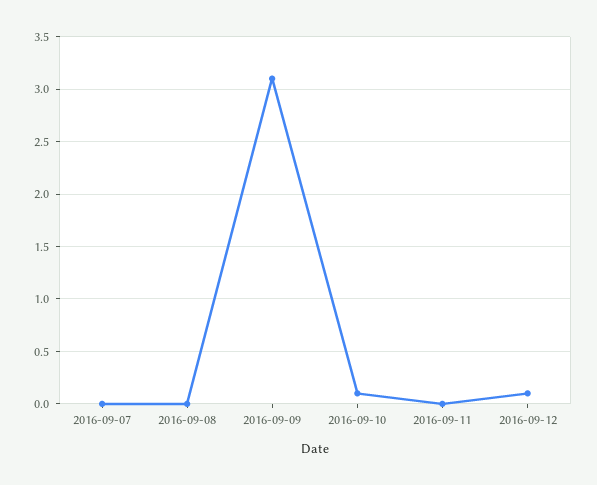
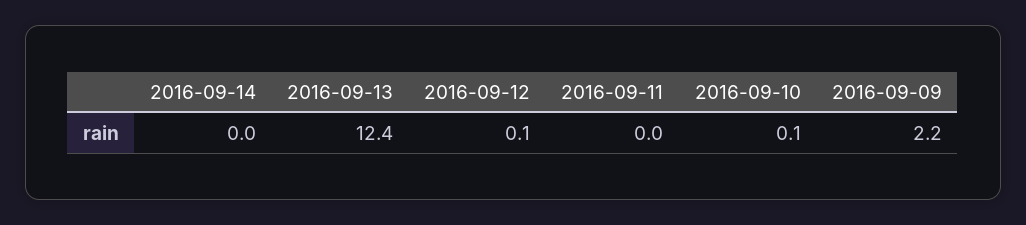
2016-09-07: 0 -> none
2016-09-08: 0 -> none
2016-09-09: 3.1 -> 2.2
2016-09-14: none -> 0
2016-09-13: none -> 12.4

